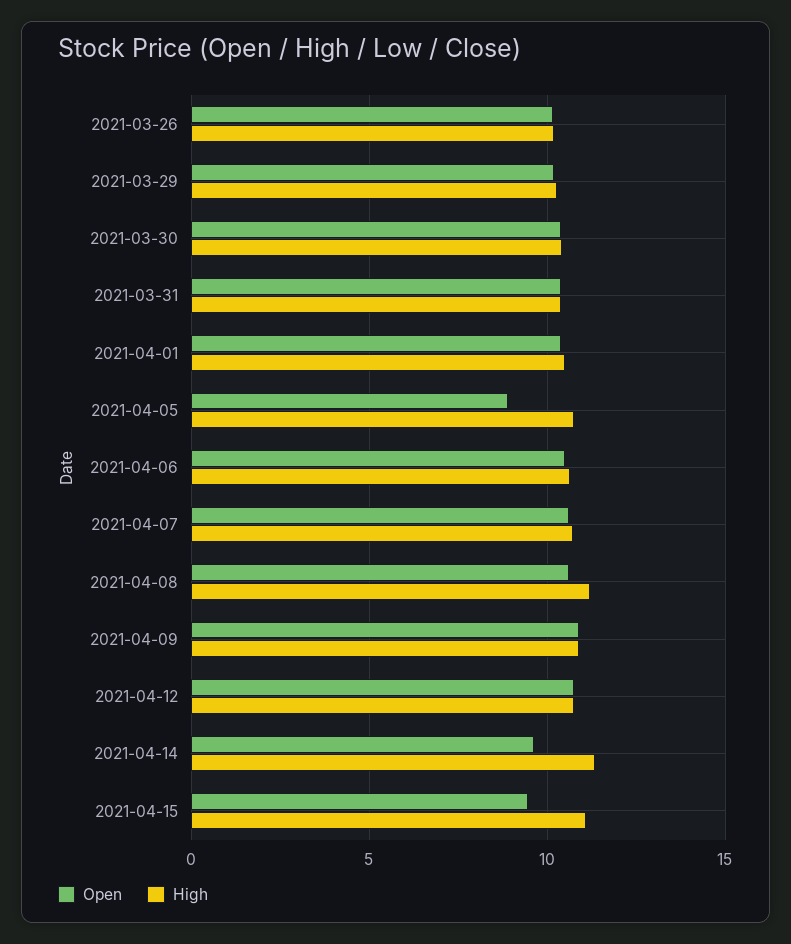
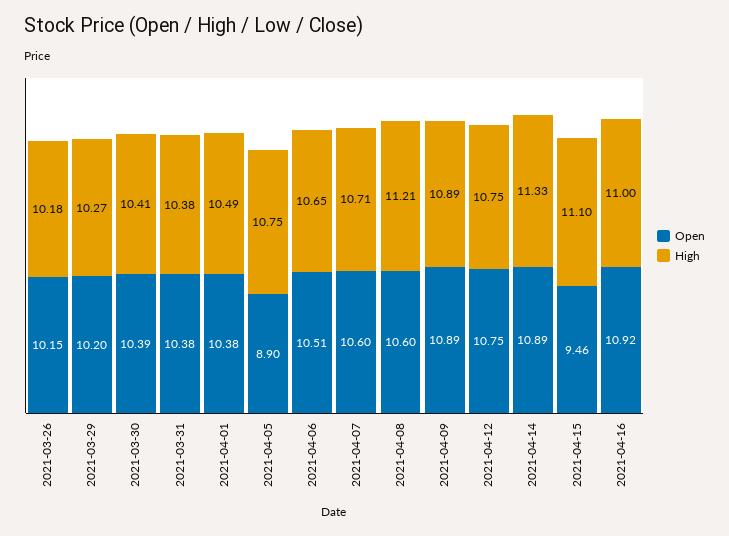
Open, 2021-04-14: 9.5 -> 10.89
Open, 2021-04-16: none -> 10.92
High, 2021-04-16: none -> 11

